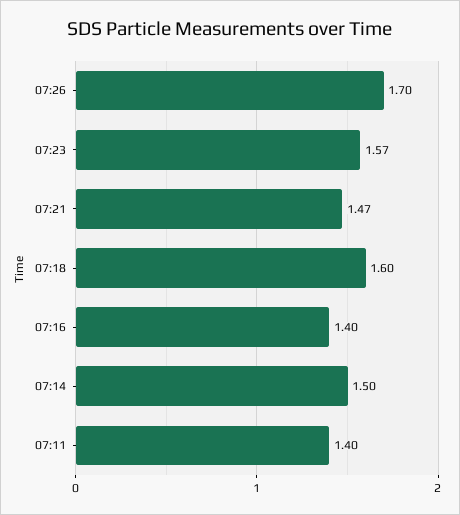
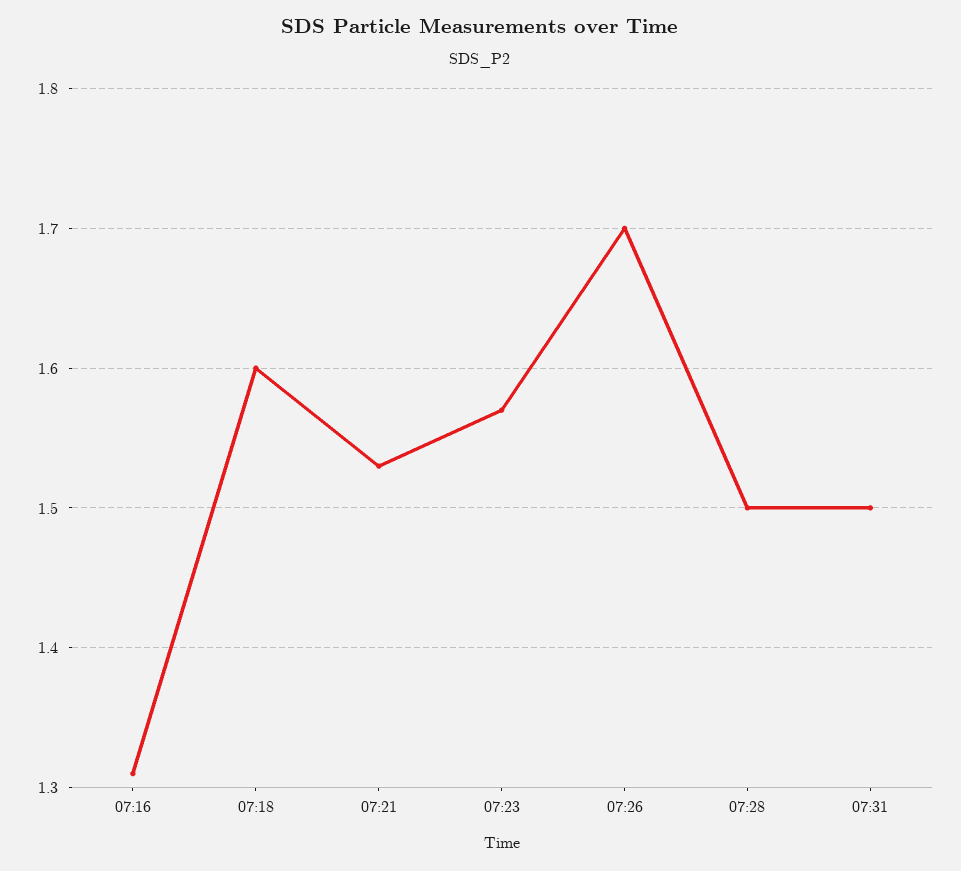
07:21: 1.47 -> 1.53
07:16: 1.4 -> 1.31
07:14: 1.5 -> none
07:11: 1.4 -> none
07:28: none -> 1.5
07:31: none -> 1.5

